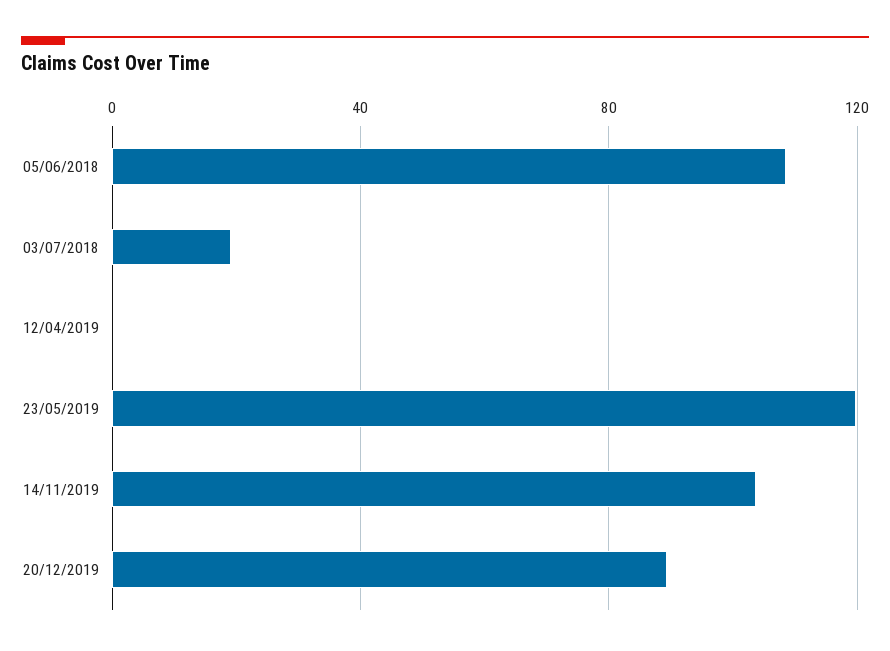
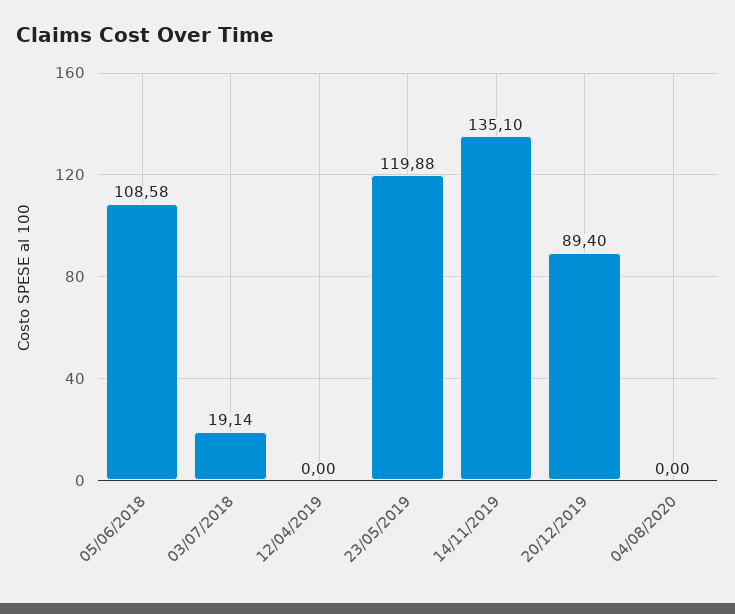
14/11/2019: 105 -> 135.1
04/08/2020: none -> 0

